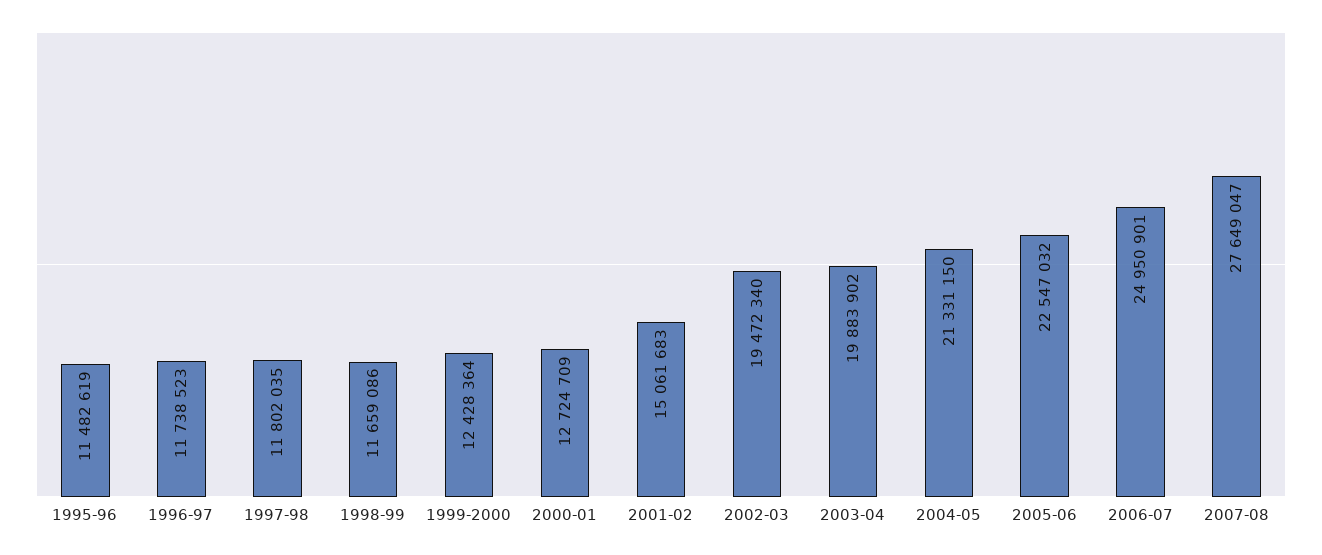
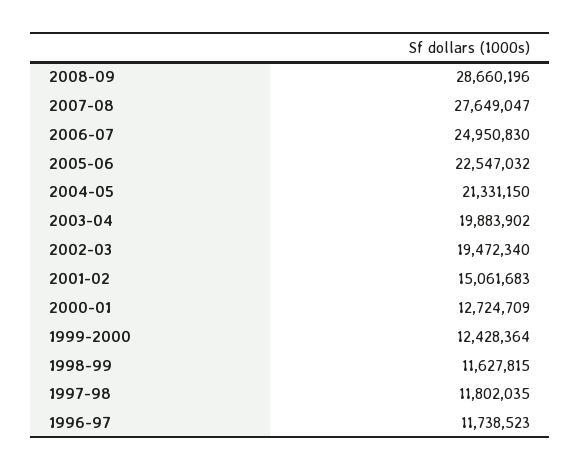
1995-96: 11482619 -> none
1998-99: 11659086 -> 11627815
2006-07: 24950901 -> 24950830
2008-09: none -> 28660196

